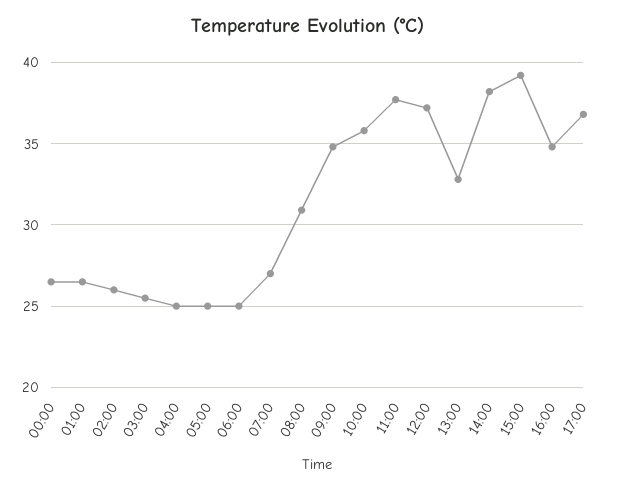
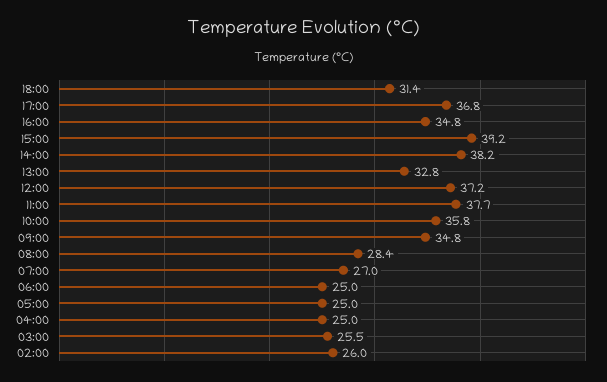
00:00: 26.5 -> none
01:00: 26.5 -> none
08:00: 31 -> 28.4
18:00: none -> 31.4

